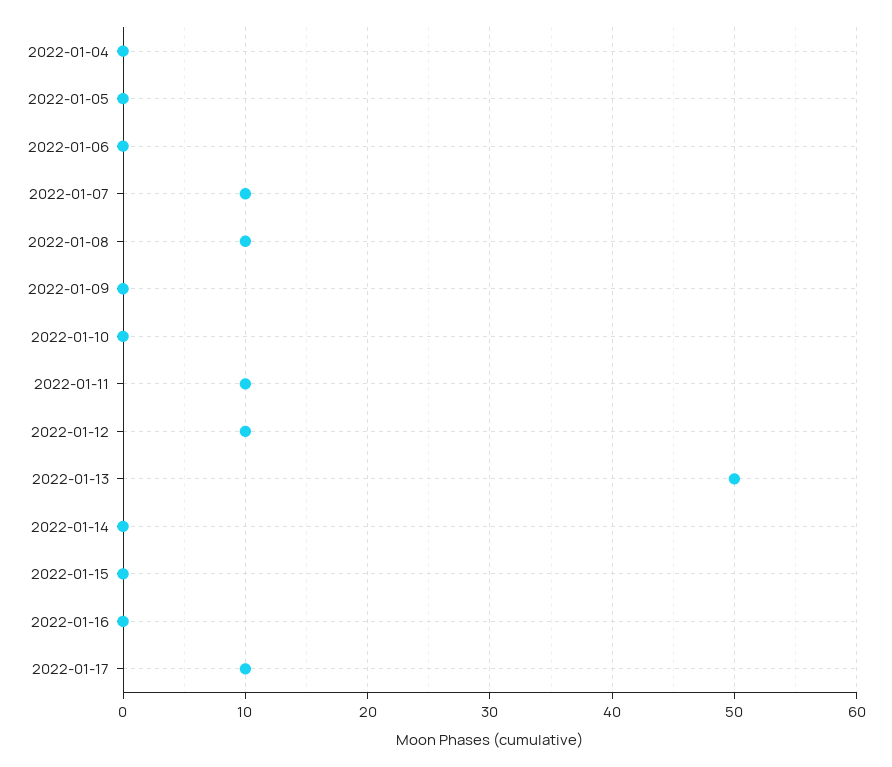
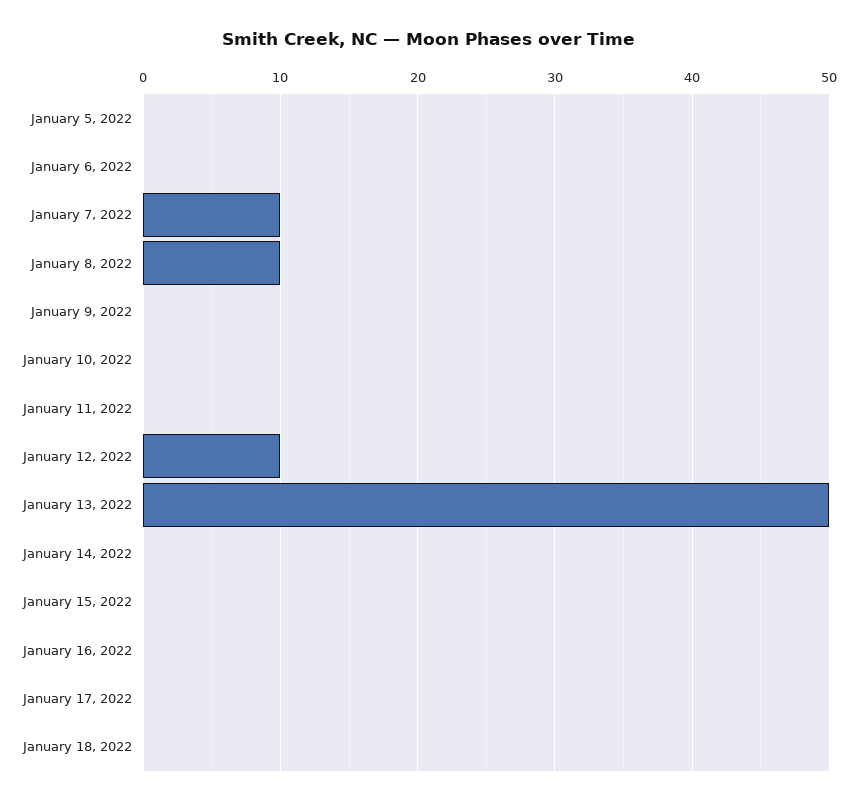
2022-01-04: 0 -> none
2022-01-11: 10 -> 0
2022-01-17: 10 -> 0
January 18, 2022: none -> 0

